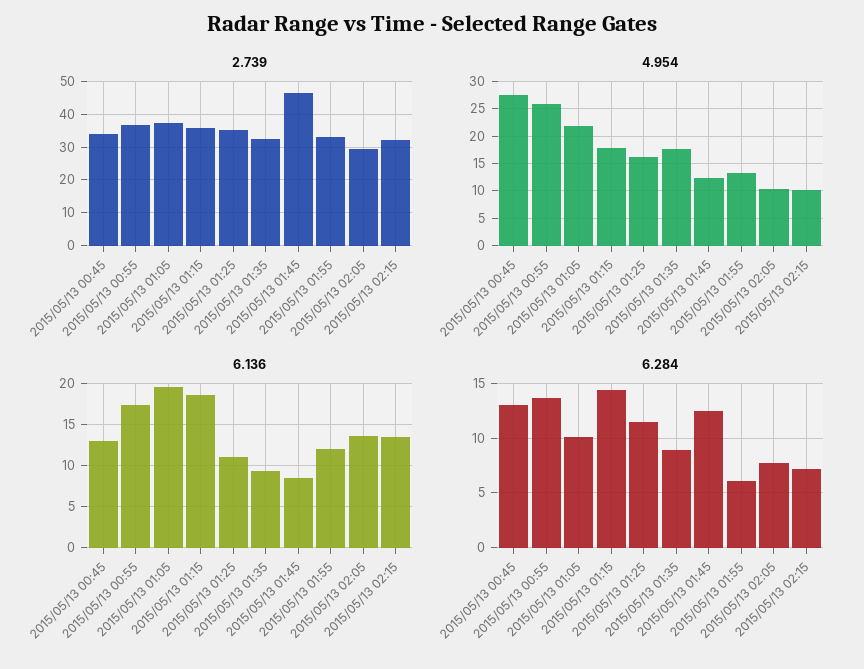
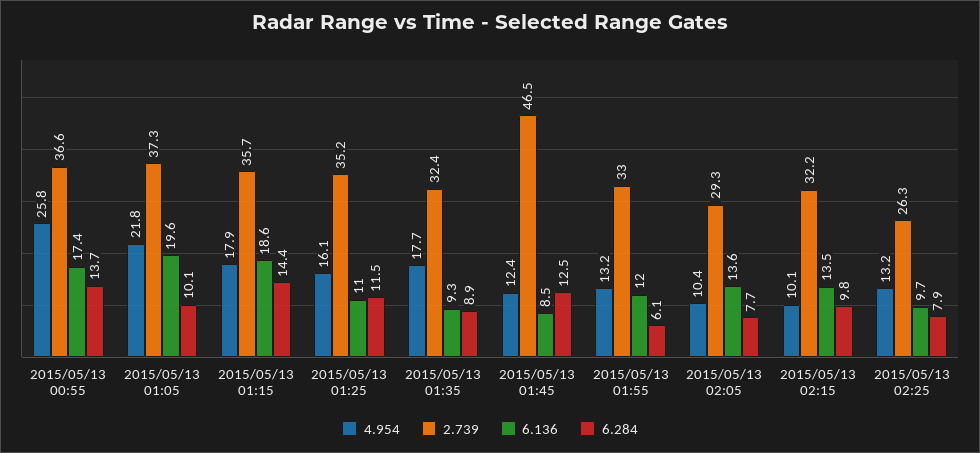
2.739, 2015/05/13 00:45: 34 -> none
4.954, 2015/05/13 00:45: 27.5 -> none
6.136, 2015/05/13 00:45: 13 -> none
6.284, 2015/05/13 00:45: 13 -> none
6.284, 2015/05/13 02:15: 7 -> 9.8
4.954, 2015/05/13 02:25: none -> 13.2
2.739, 2015/05/13 02:25: none -> 26.3
6.136, 2015/05/13 02:25: none -> 9.7
6.284, 2015/05/13 02:25: none -> 7.9

